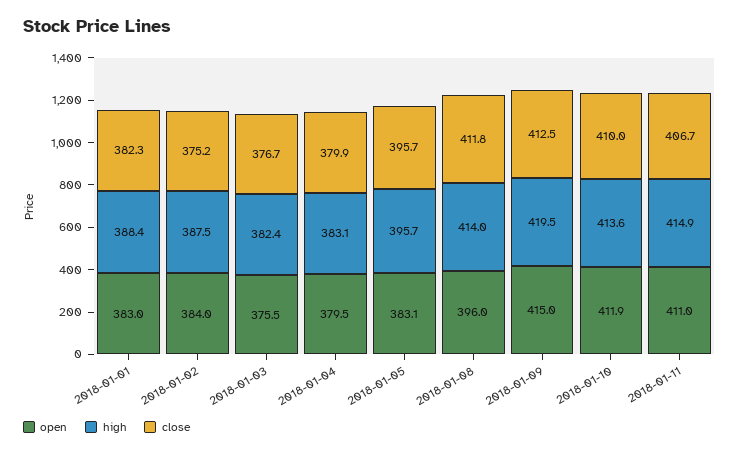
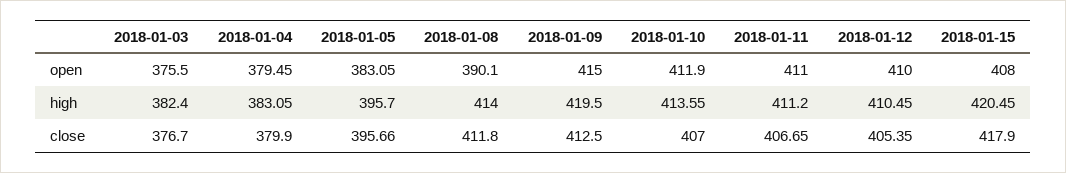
open, 2018-01-01: 383 -> none
high, 2018-01-01: 388.4 -> none
close, 2018-01-01: 382.3 -> none
open, 2018-01-02: 384 -> none
high, 2018-01-02: 387.5 -> none
close, 2018-01-02: 375.2 -> none
open, 2018-01-08: 396 -> 390.1
close, 2018-01-10: 410 -> 407
high, 2018-01-11: 414.9 -> 411.2
open, 2018-01-12: none -> 410
open, 2018-01-15: none -> 408
high, 2018-01-12: none -> 410.45
high, 2018-01-15: none -> 420.45
close, 2018-01-12: none -> 405.35
close, 2018-01-15: none -> 417.9

